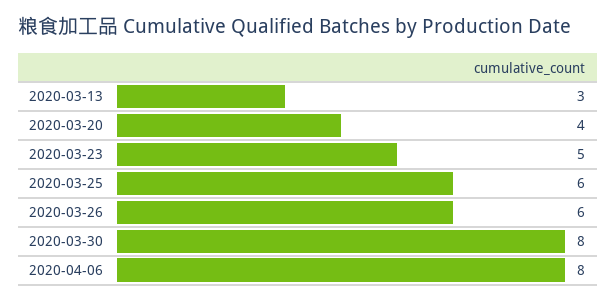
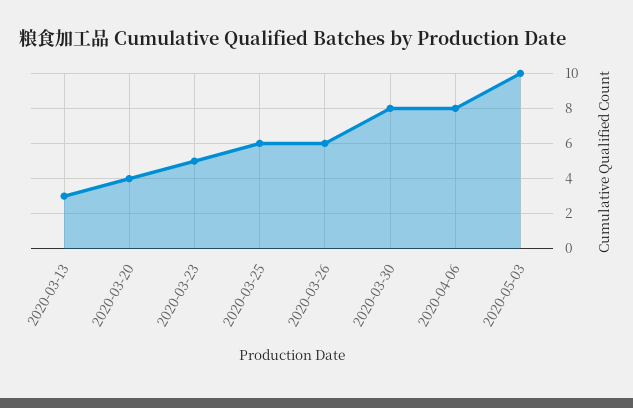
2020-05-03: none -> 10

